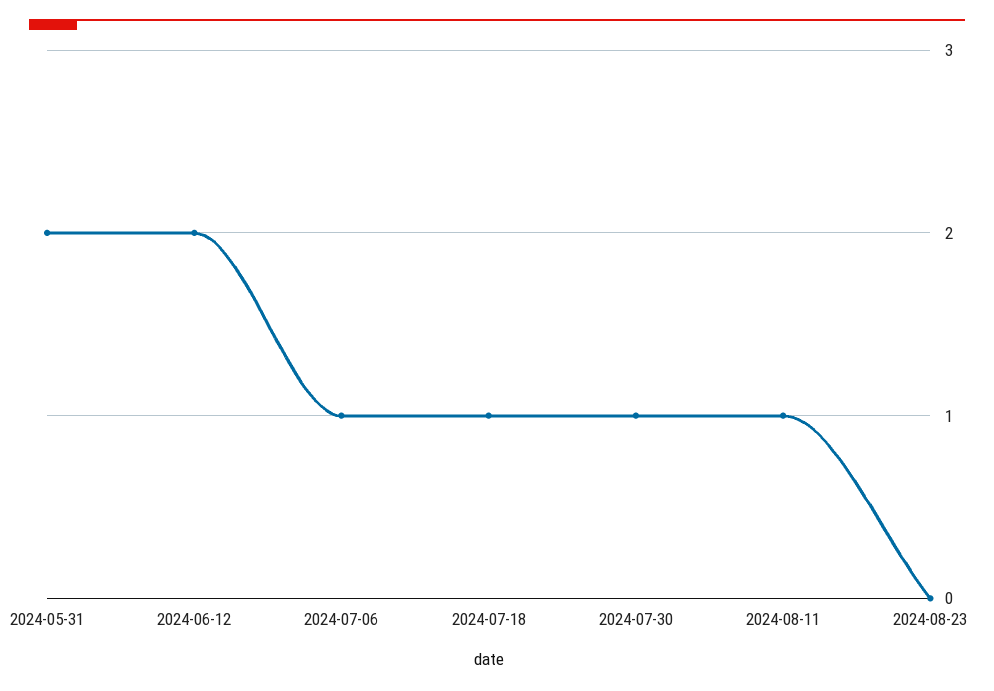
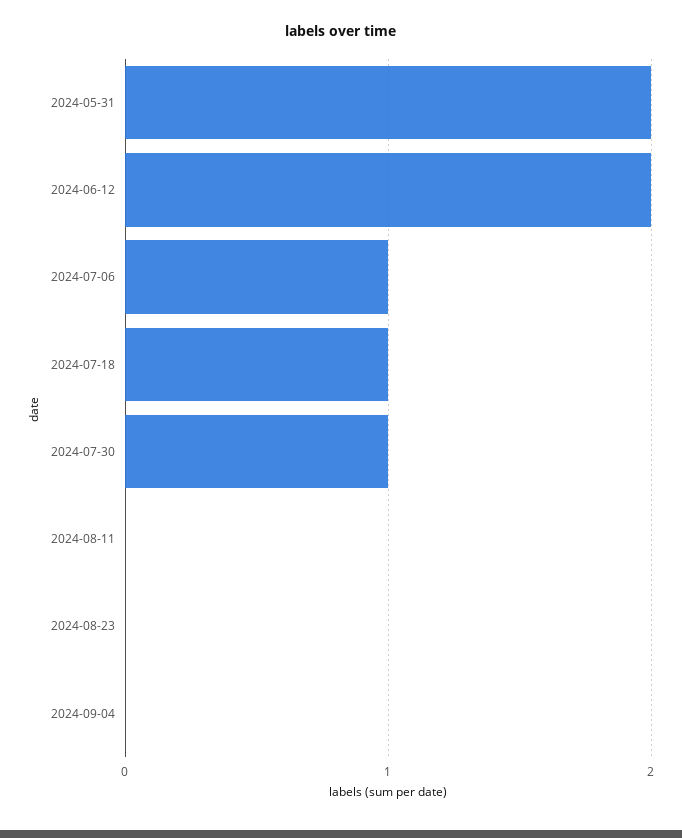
2024-08-11: 1 -> 0
2024-09-04: none -> 0

